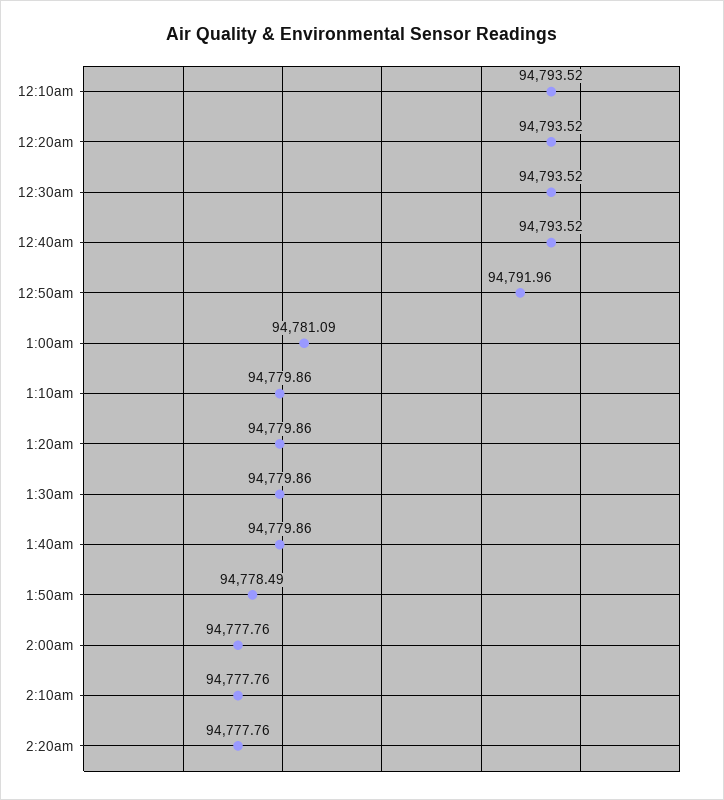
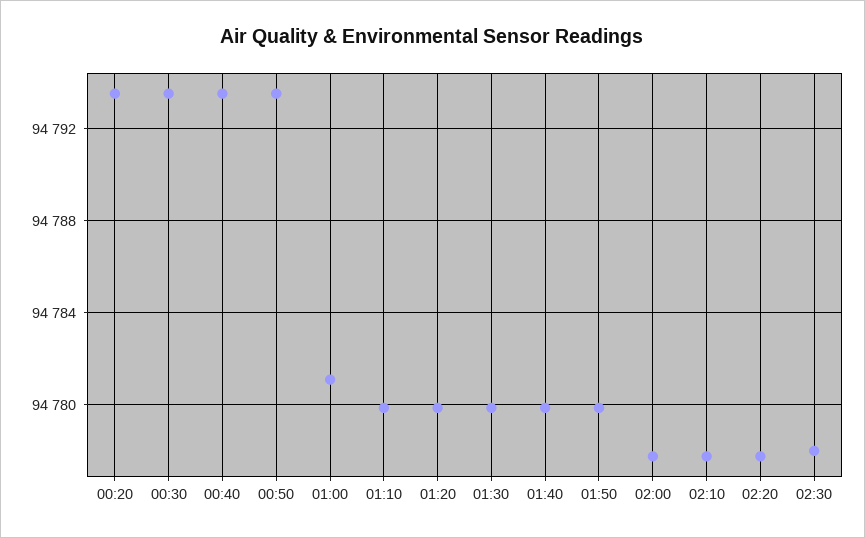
12:10am: 94793.52 -> none
12:50am: 94791.96 -> 94793.5
1:50am: 94778.49 -> 94780
02:30: none -> 94778

